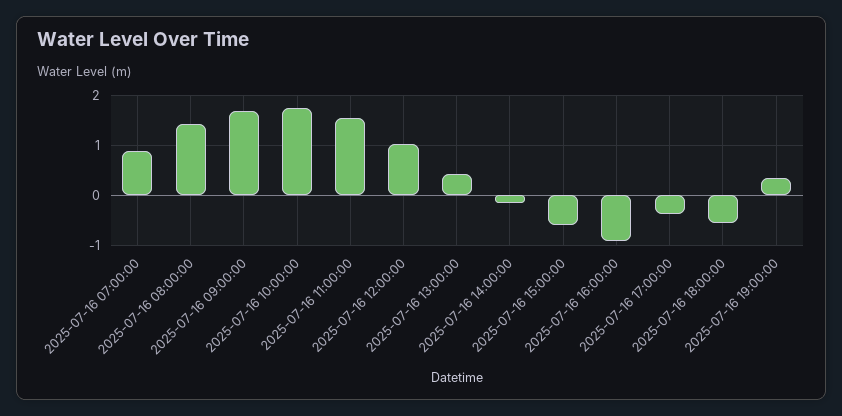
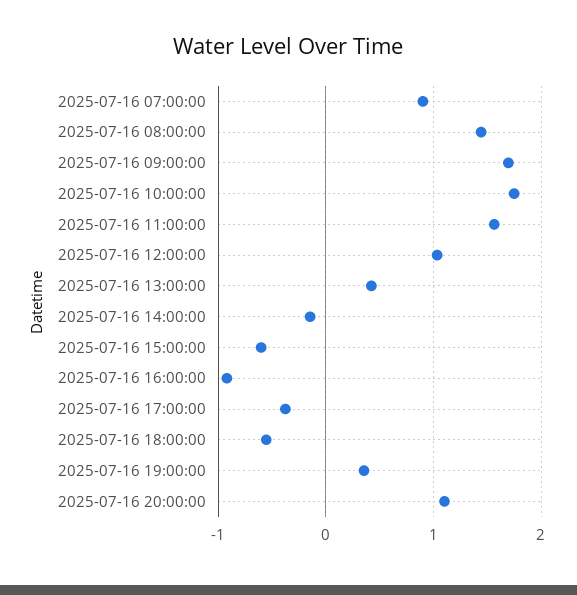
2025-07-16 20:00:00: none -> 1.1

